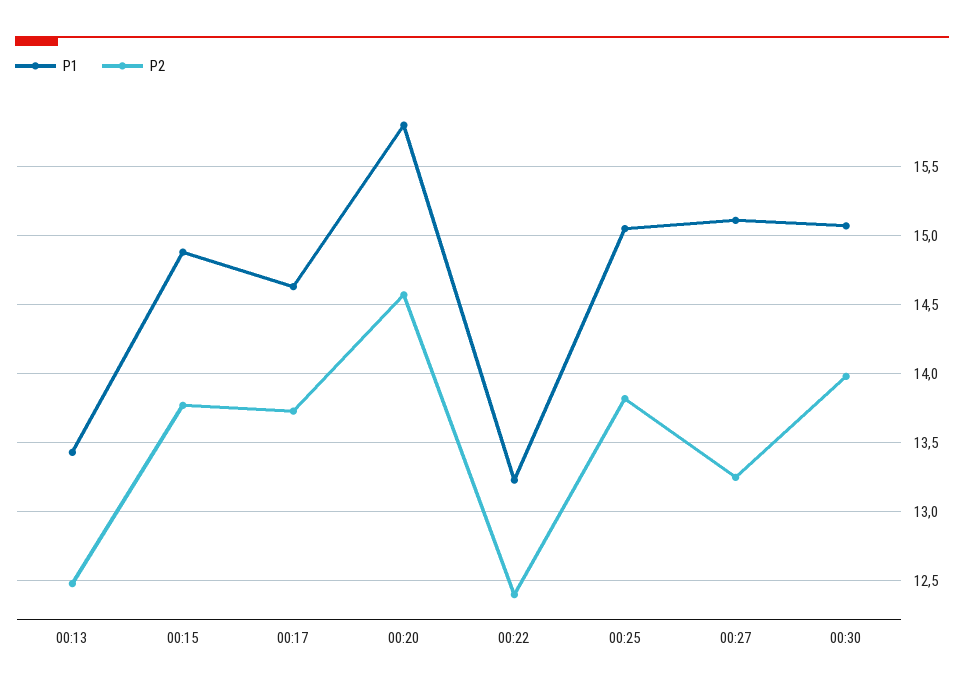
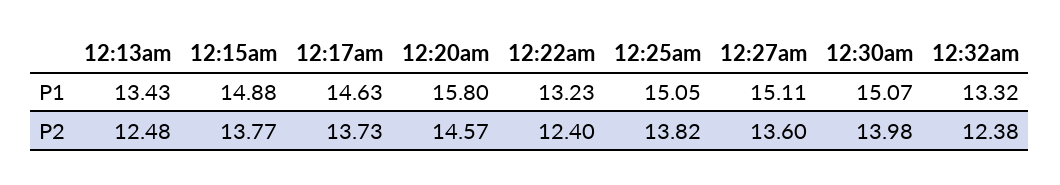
P2, 00:27: 13.25 -> 13.6
P1, 12:32am: none -> 13.32
P2, 12:32am: none -> 12.38

